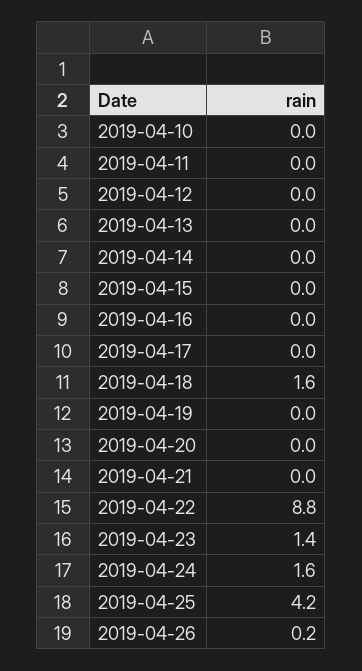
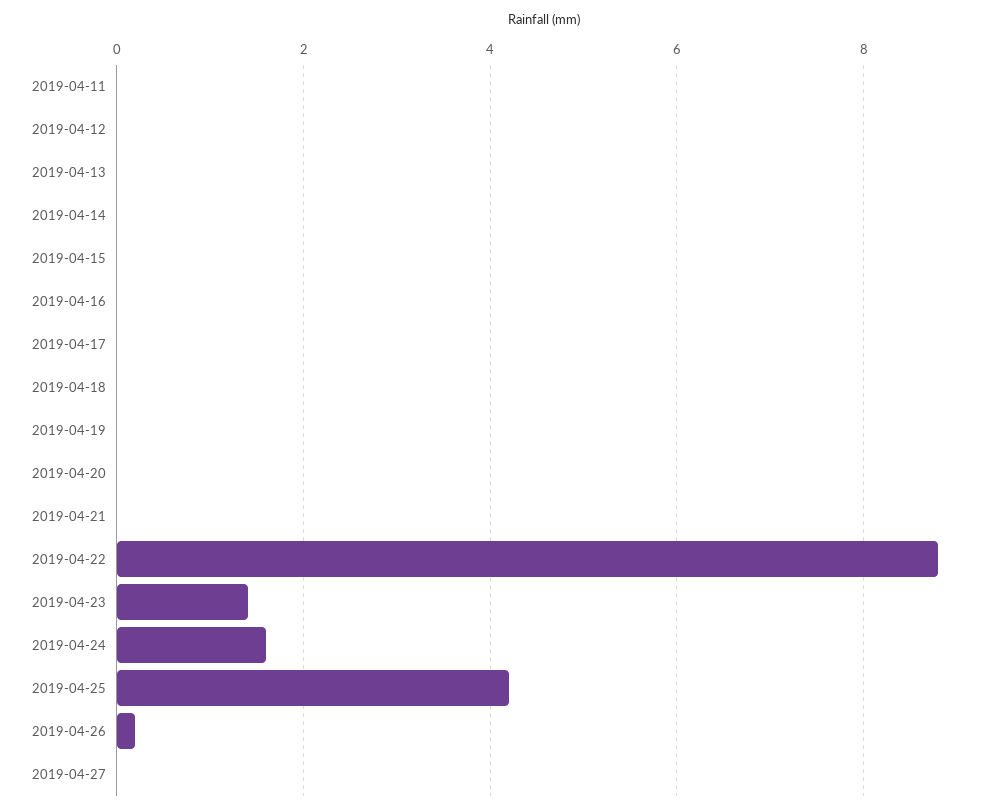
2019-04-10: 0 -> none
2019-04-18: 1.6 -> 0
2019-04-27: none -> 0

